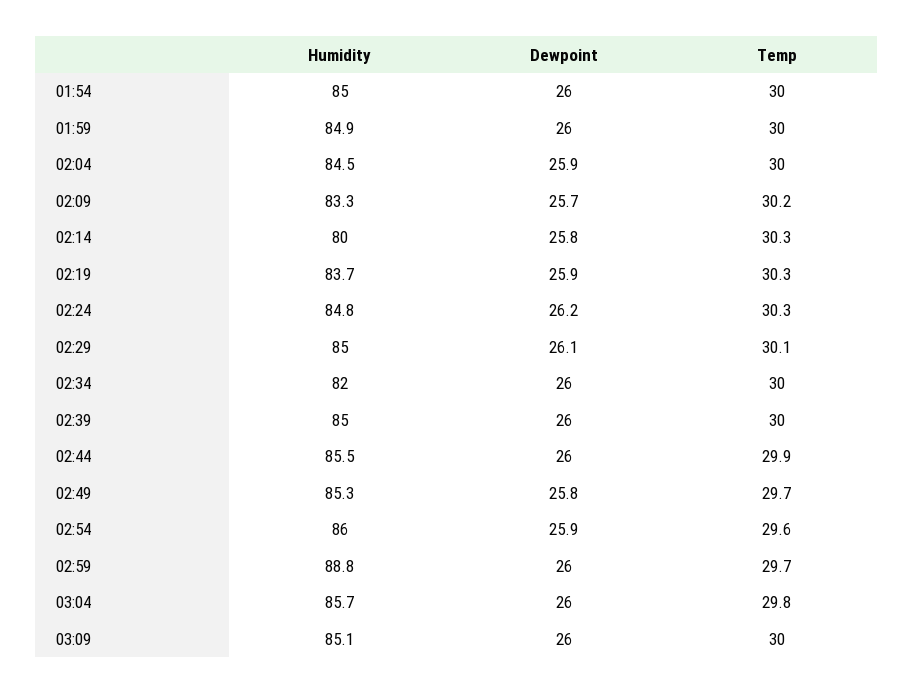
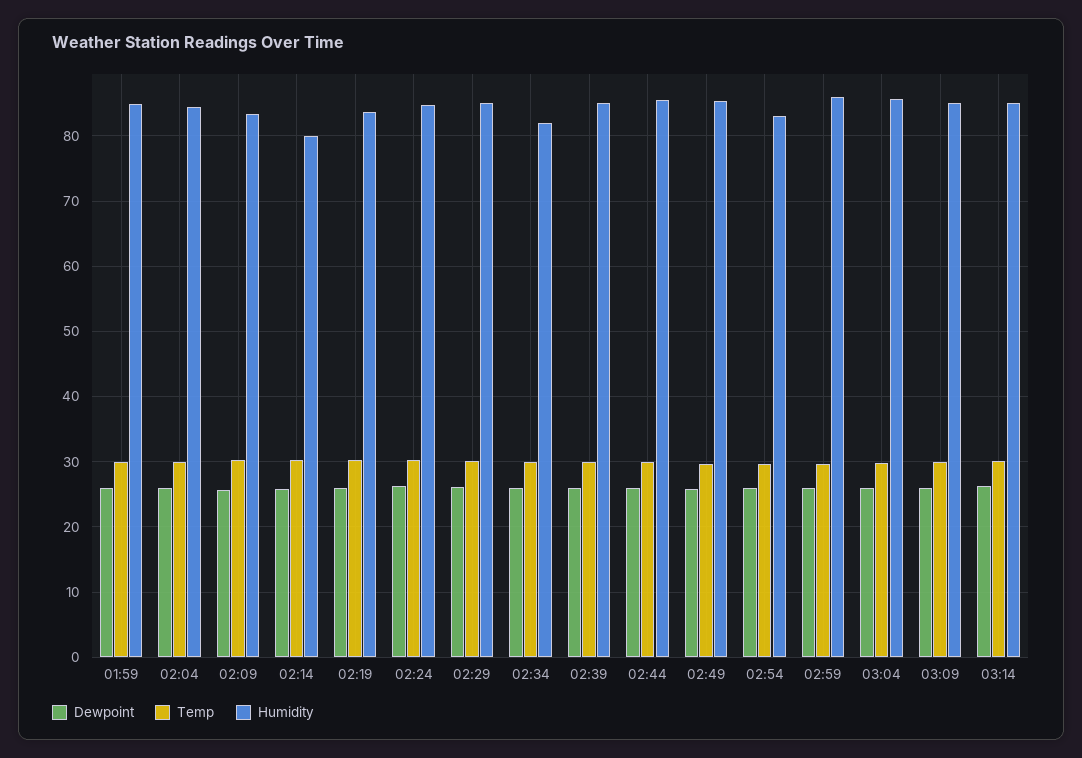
Humidity, 01:54: 85 -> none
Dewpoint, 01:54: 26 -> none
Temp, 01:54: 30 -> none
Humidity, 02:54: 86 -> 83
Humidity, 02:59: 88.8 -> 86
Dewpoint, 03:14: none -> 26
Temp, 03:14: none -> 30
Humidity, 03:14: none -> 85

